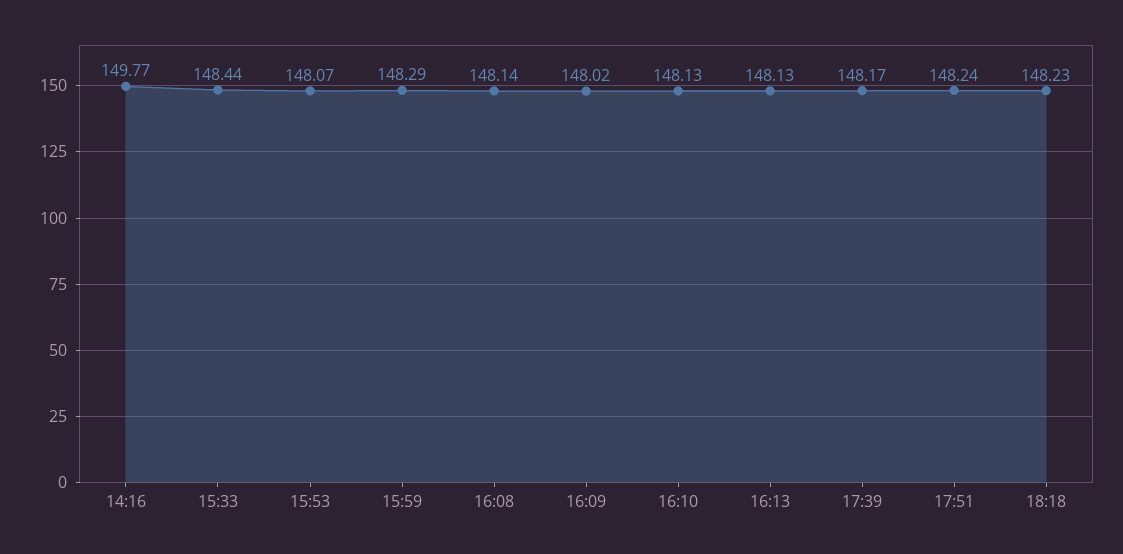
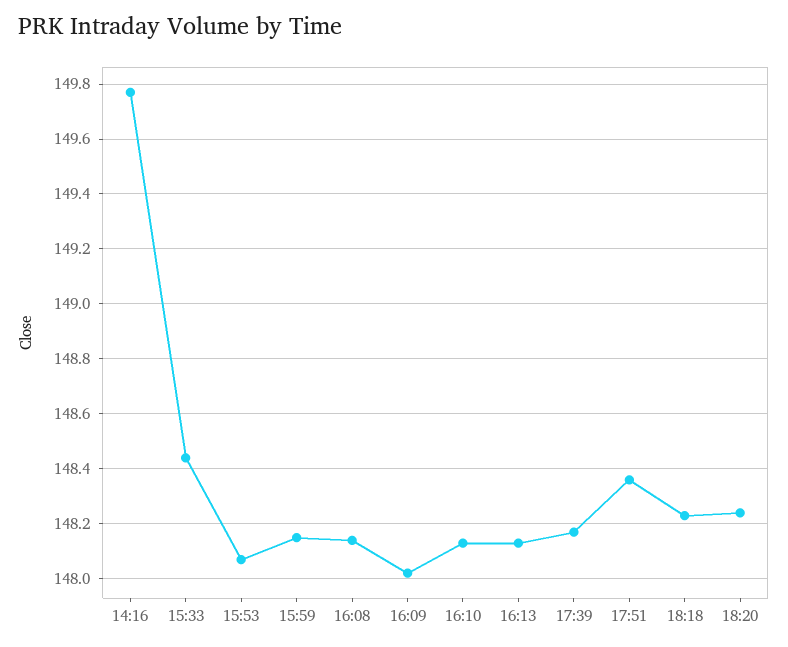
15:59: 148.29 -> 148.15
17:51: 148.24 -> 148.35
18:20: none -> 148.25

